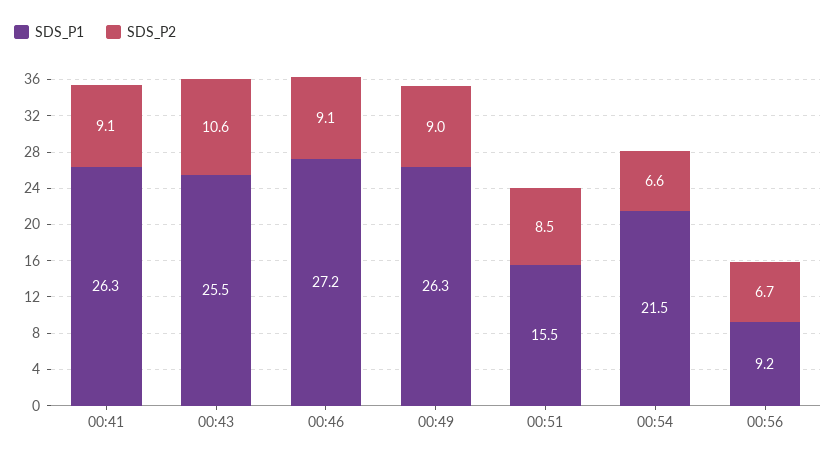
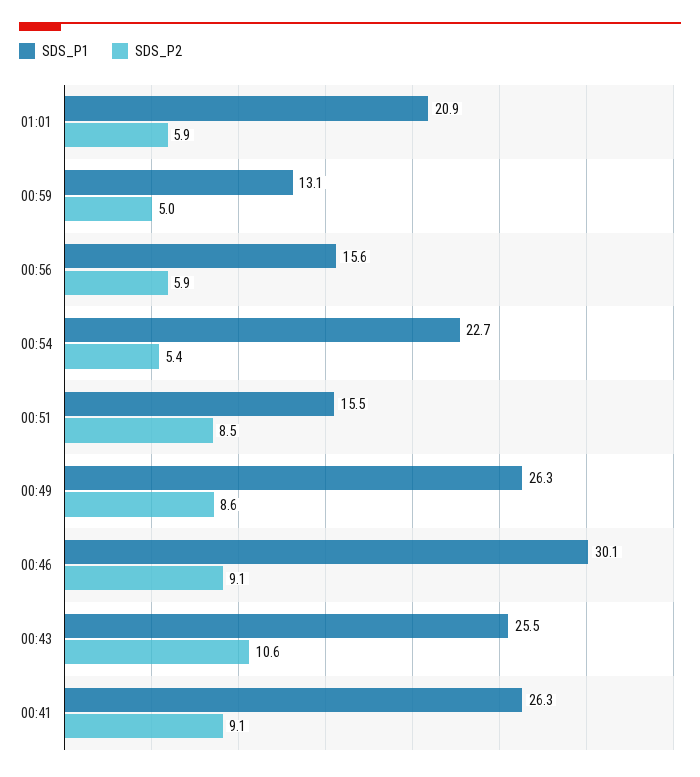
SDS_P1, 00:46: 27.2 -> 30.1
SDS_P2, 00:49: 9 -> 8.6
SDS_P1, 00:54: 21.5 -> 22.7
SDS_P2, 00:54: 6.6 -> 5.4
SDS_P1, 00:56: 9.2 -> 15.6
SDS_P2, 00:56: 6.7 -> 5.9
SDS_P1, 01:01: none -> 20.9
SDS_P2, 01:01: none -> 5.9
SDS_P1, 00:59: none -> 13.1
SDS_P2, 00:59: none -> 5

